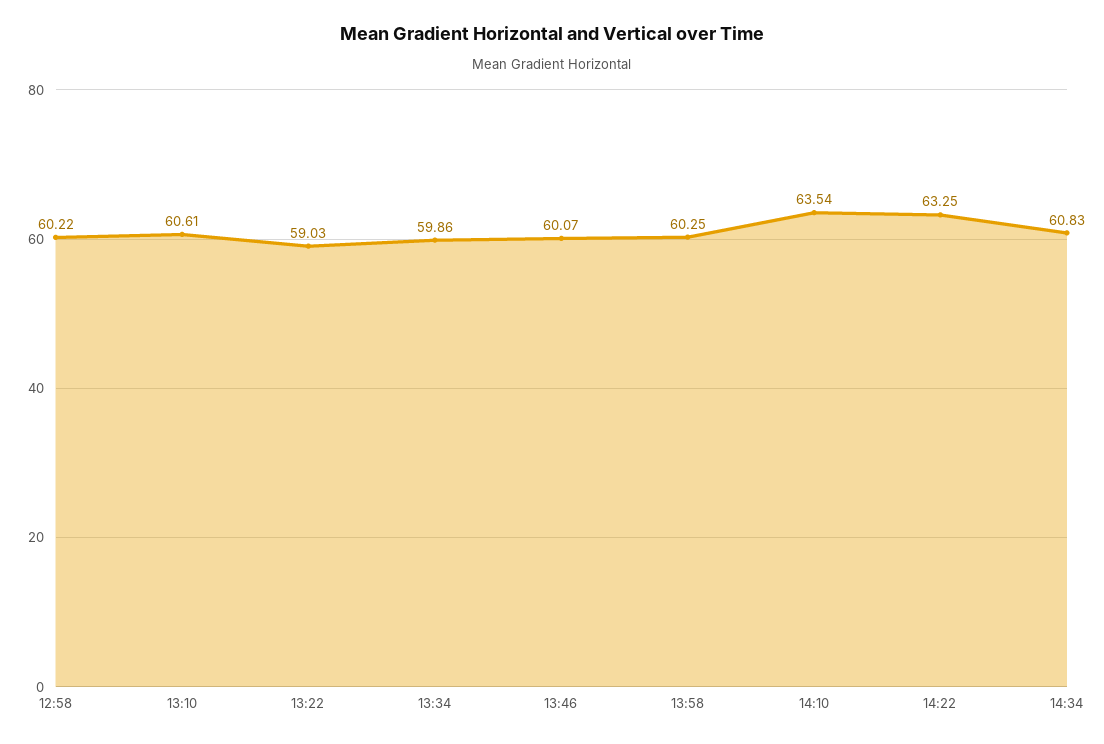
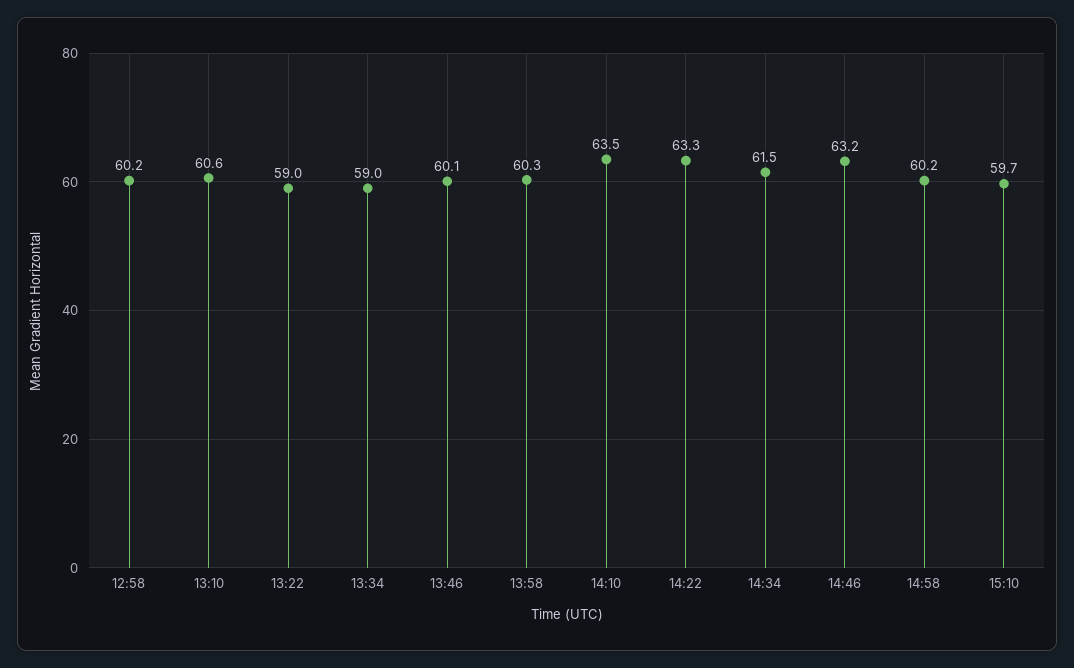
13:34: 59.86 -> 59
14:34: 60.83 -> 61.5
14:46: none -> 63.2
14:58: none -> 60.2
15:10: none -> 59.7

